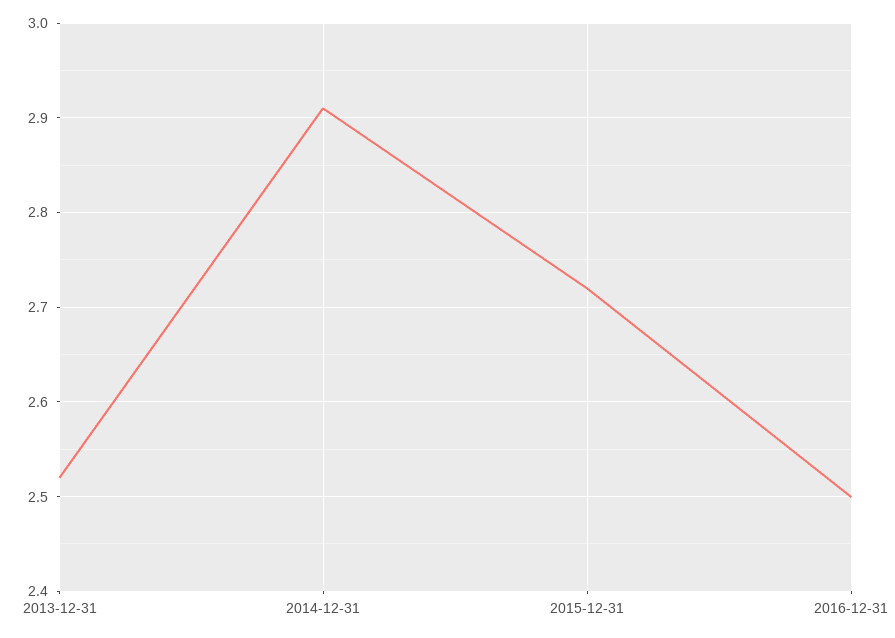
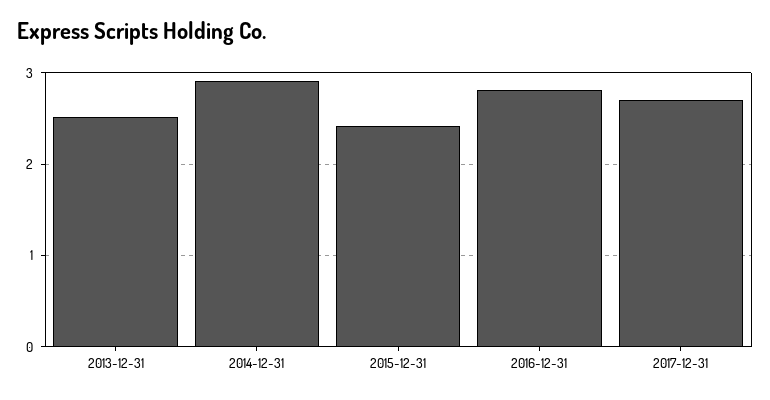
2015-12-31: 2.72 -> 2.4
2016-12-31: 2.5 -> 2.8
2017-12-31: none -> 2.7

